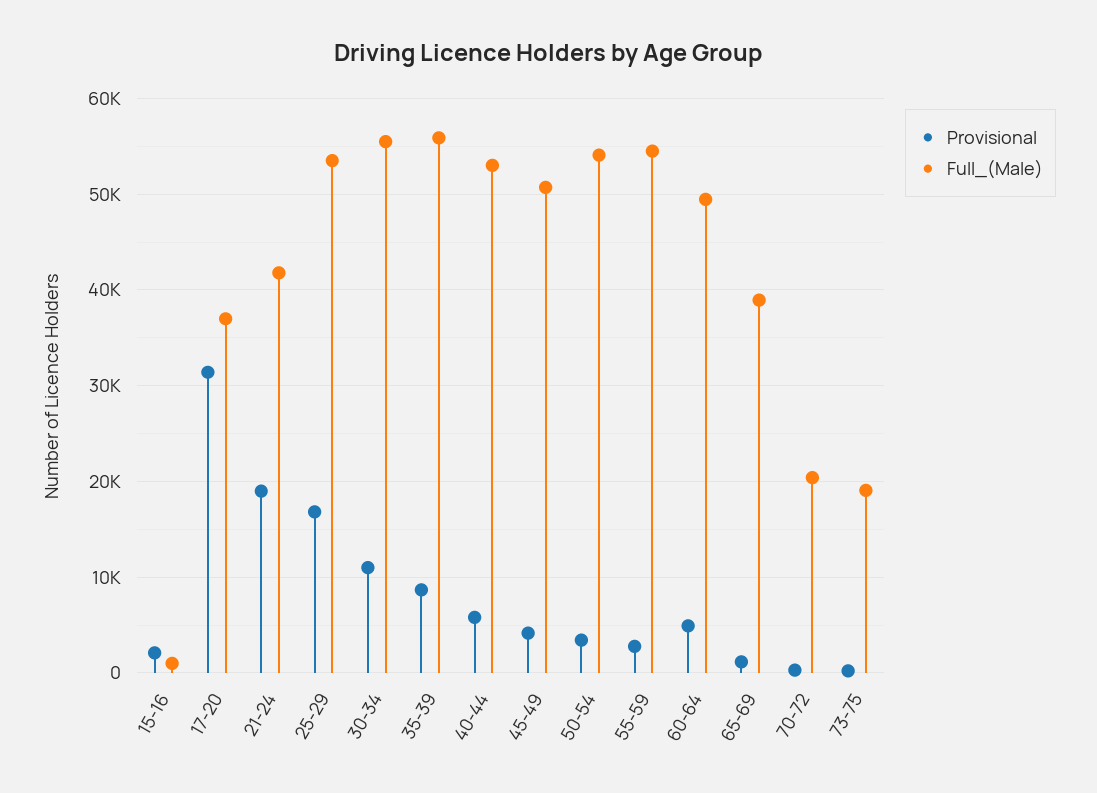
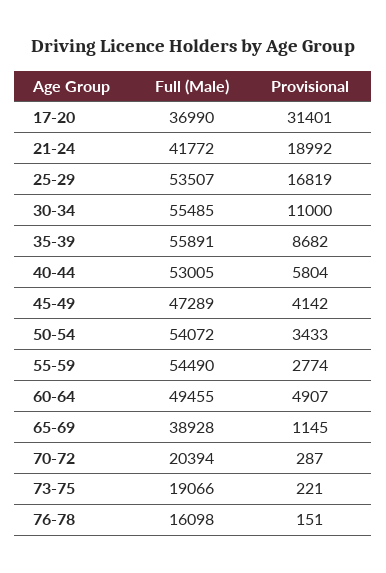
Provisional, 15-16: 2000 -> none
Full_(Male), 15-16: 1000 -> none
Full_(Male), 45-49: 51000 -> 47289
Full_(Male), 76-78: none -> 16098
Provisional, 76-78: none -> 151

